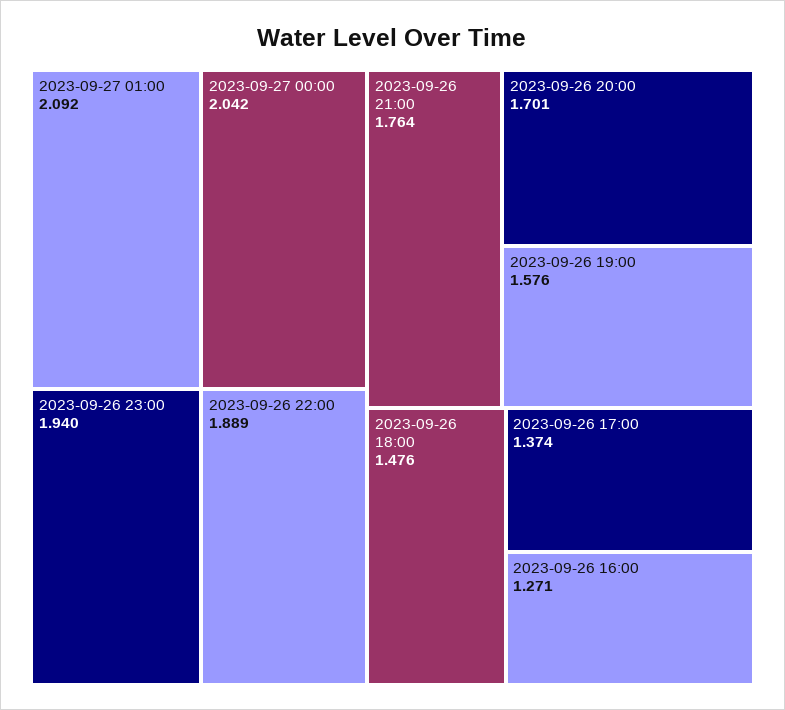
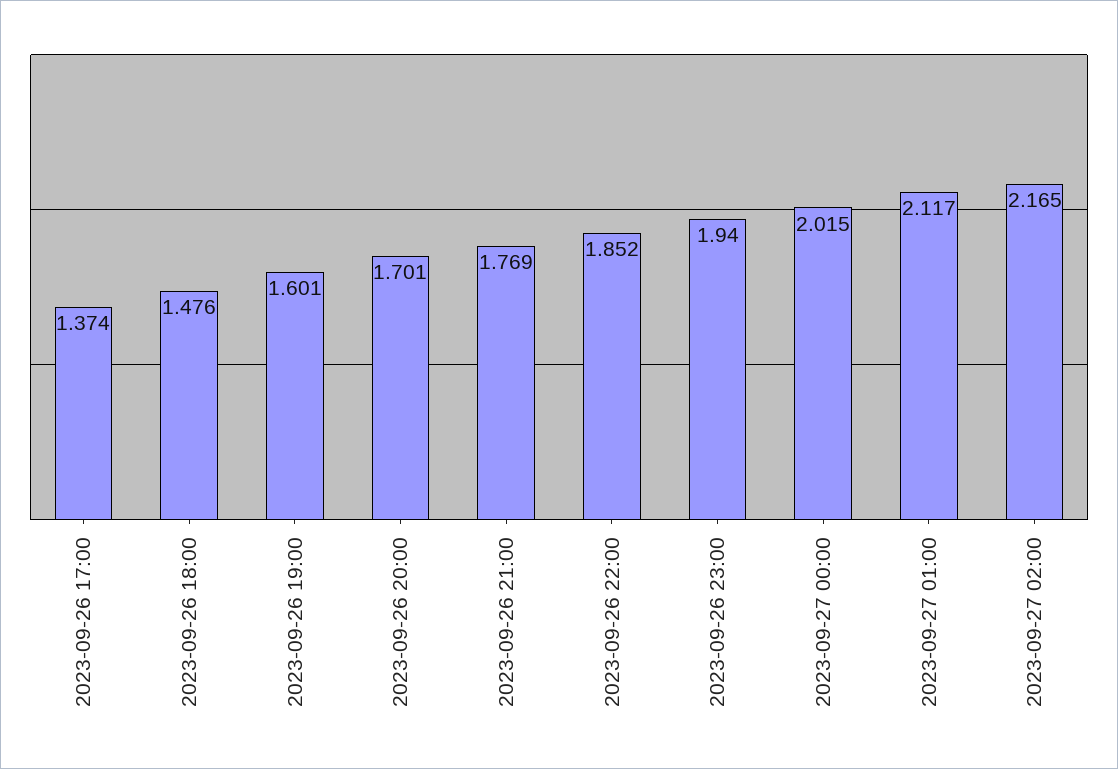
2023-09-27 01:00: 2.092 -> 2.117
2023-09-27 00:00: 2.042 -> 2.015
2023-09-26 22:00: 1.889 -> 1.852
2023-09-26 21:00: 1.764 -> 1.769
2023-09-26 19:00: 1.576 -> 1.601
2023-09-26 16:00: 1.271 -> none
2023-09-27 02:00: none -> 2.165

